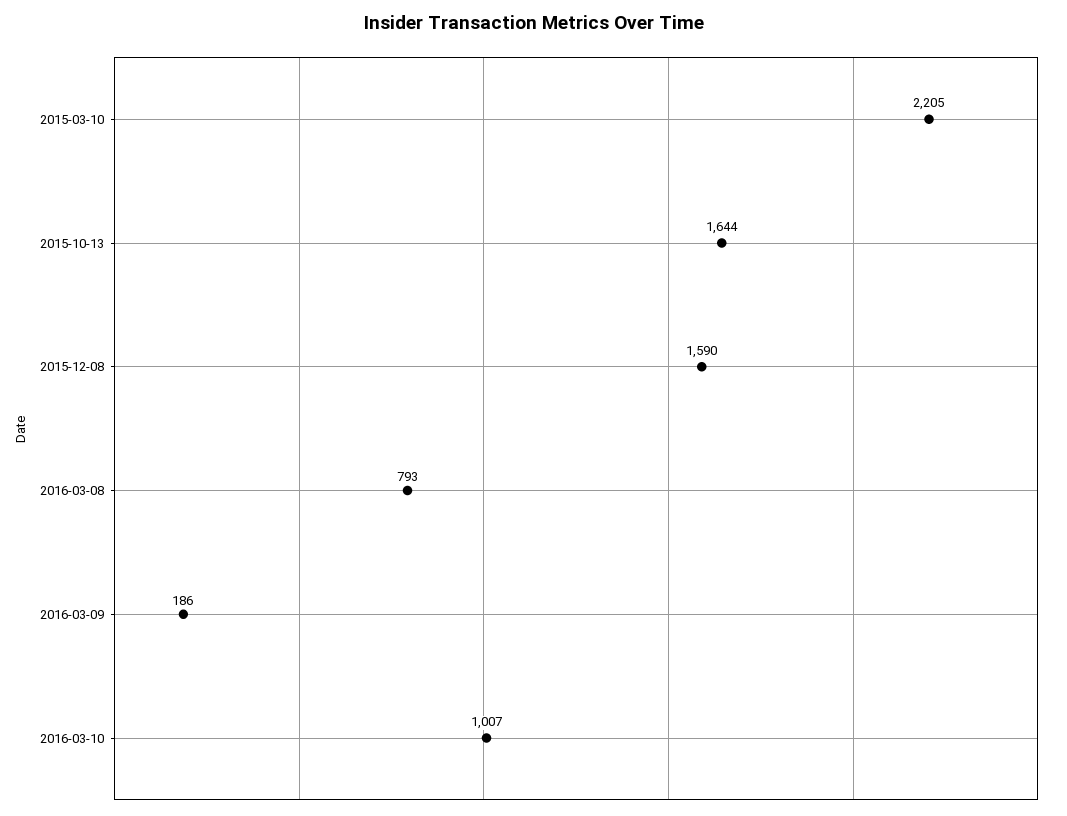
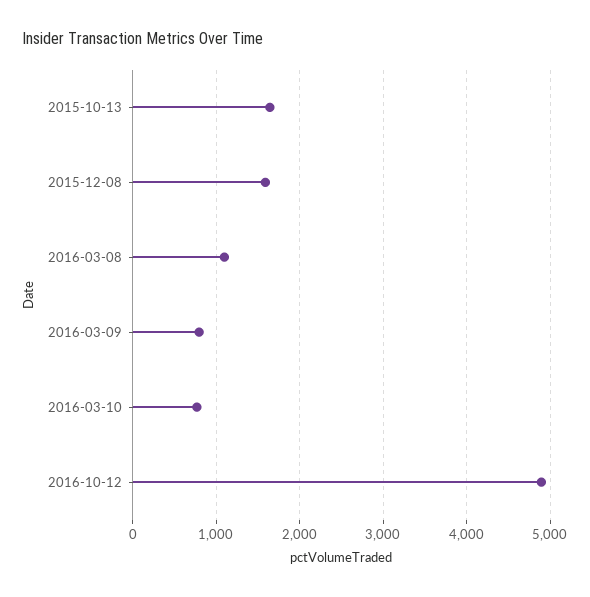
2015-03-10: 2205 -> none
2016-03-08: 793 -> 1100
2016-03-09: 186 -> 800
2016-03-10: 1007 -> 800
2016-10-12: none -> 4900

